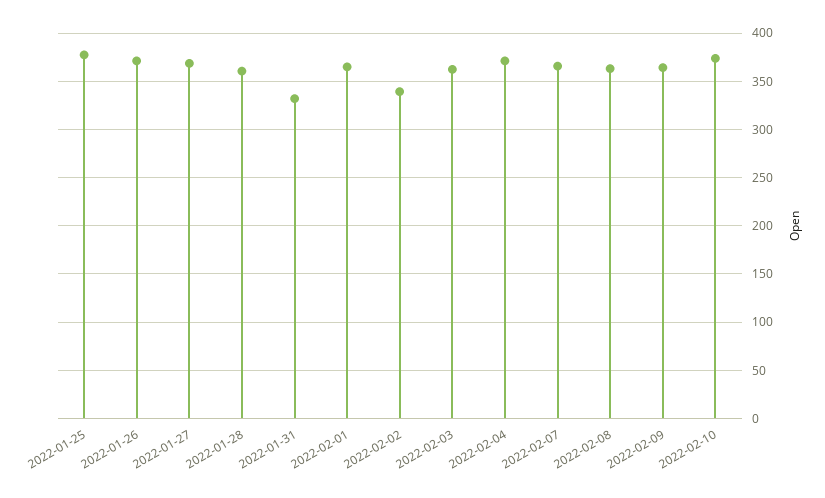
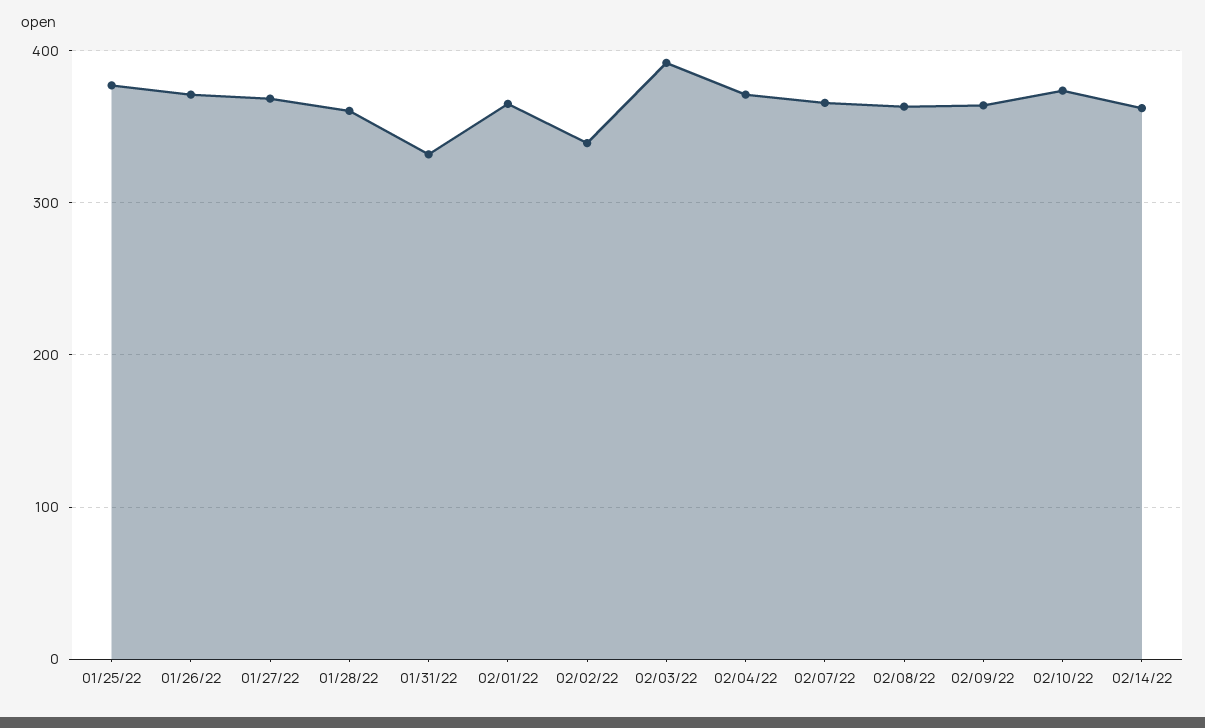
2022-02-03: 360 -> 390
02/14/22: none -> 360

